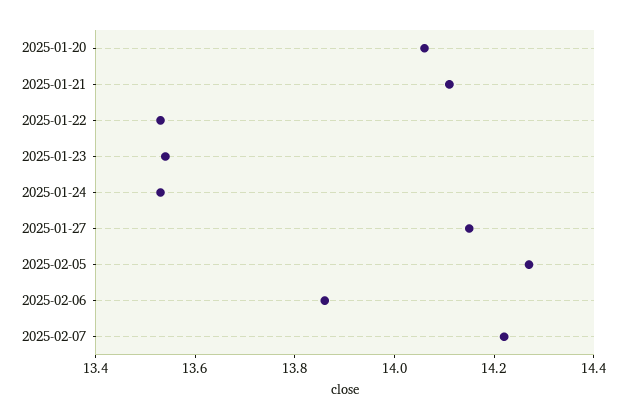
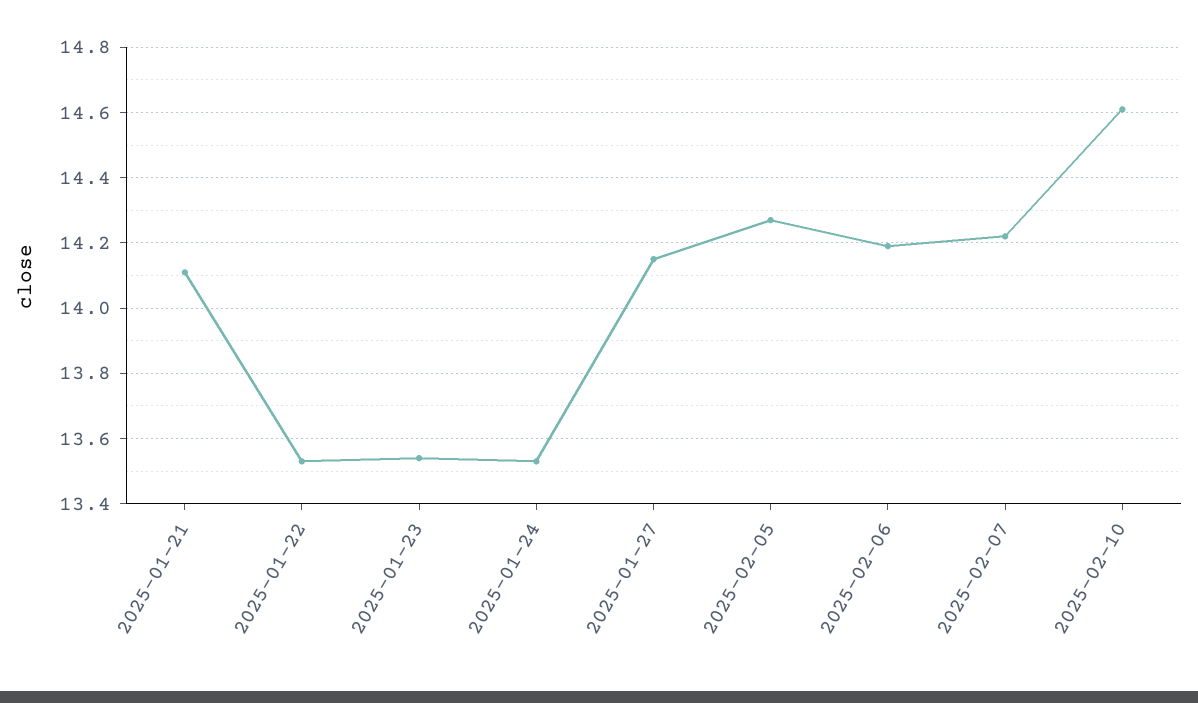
2025-01-20: 14.05 -> none
2025-02-06: 13.85 -> 14.2
2025-02-10: none -> 14.6

